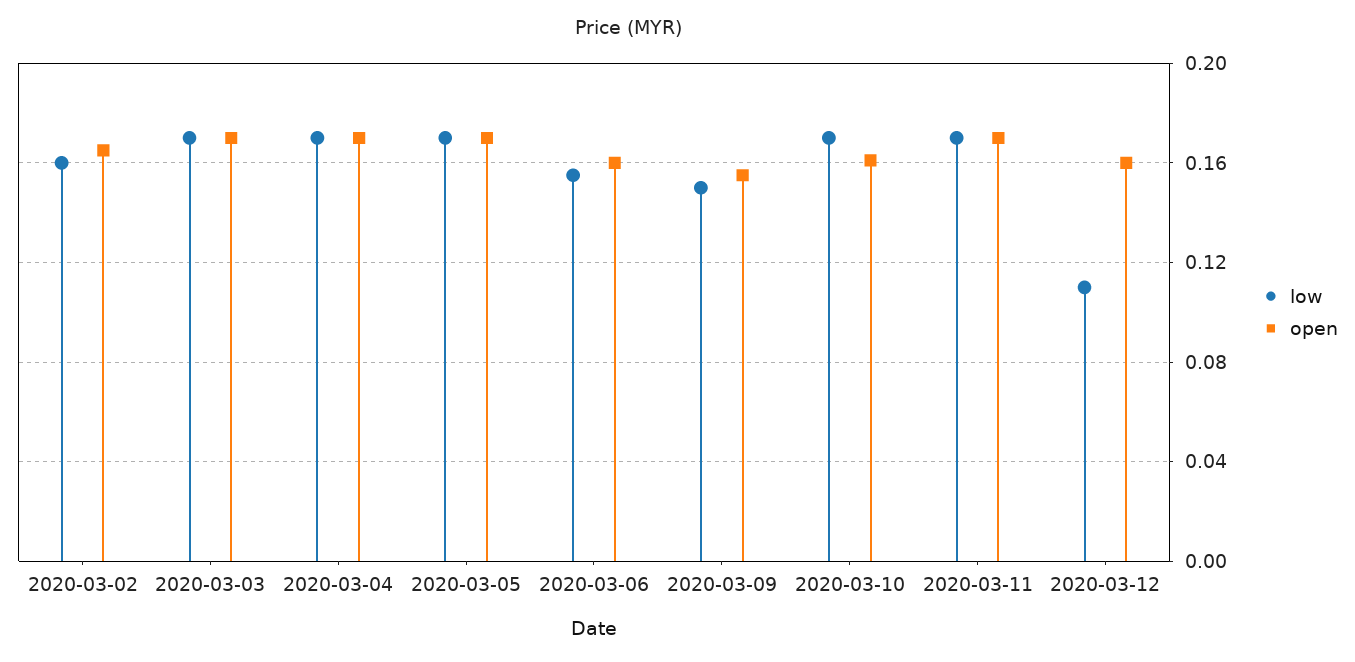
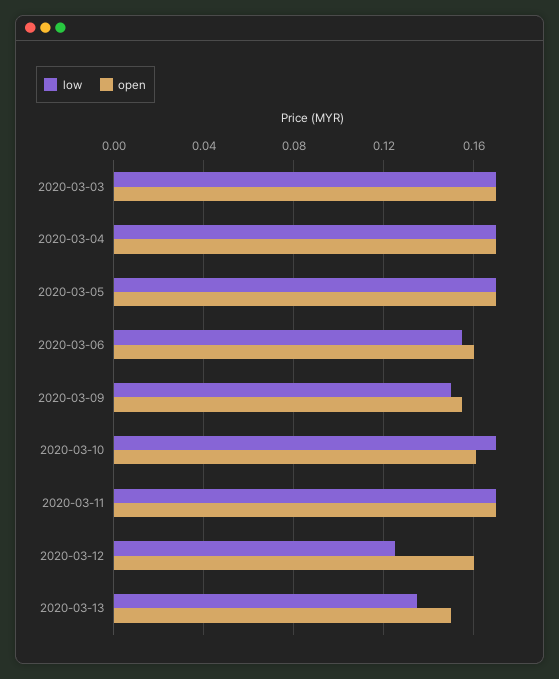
low, 2020-03-02: 0.16 -> none
open, 2020-03-02: 0.165 -> none
low, 2020-03-12: 0.11 -> 0.125
low, 2020-03-13: none -> 0.135
open, 2020-03-13: none -> 0.15

